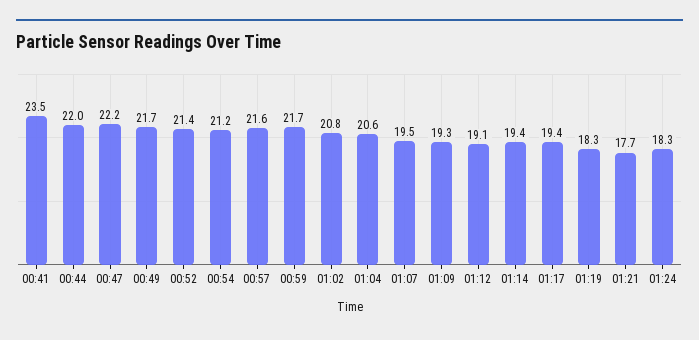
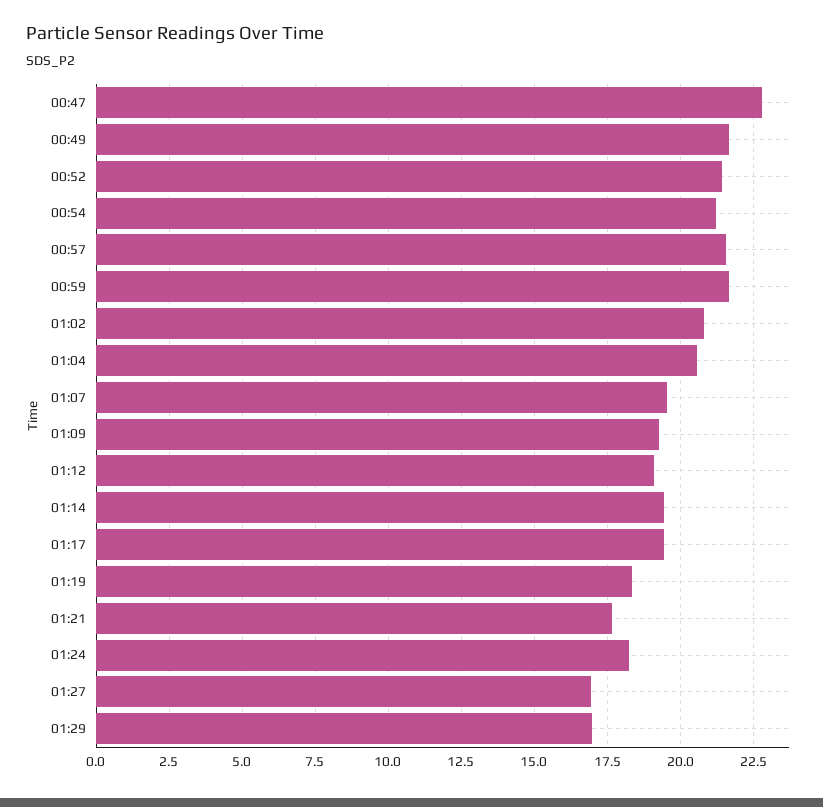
00:41: 23.5 -> none
00:44: 22 -> none
00:47: 22.2 -> 22.75
01:27: none -> 17
01:29: none -> 17

